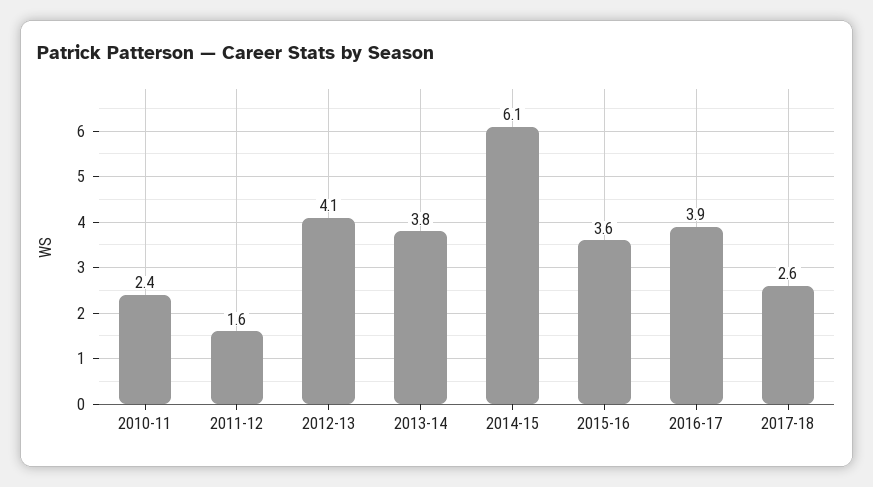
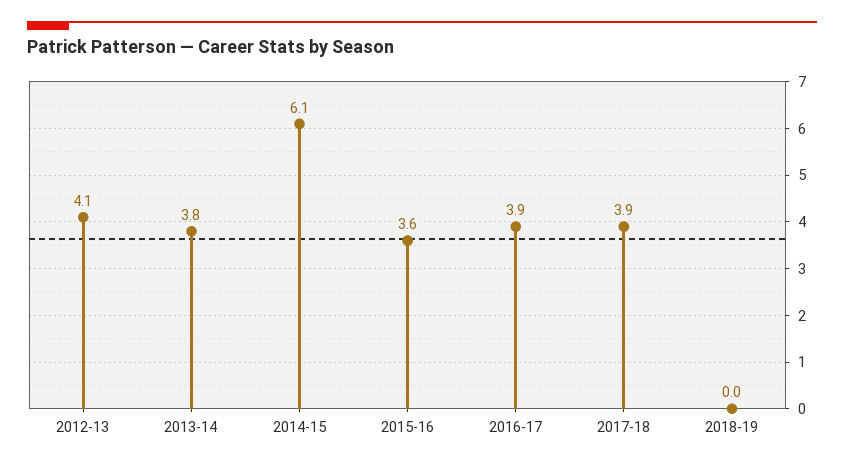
2010-11: 2.4 -> none
2011-12: 1.6 -> none
2017-18: 2.6 -> 3.9
2018-19: none -> 0

